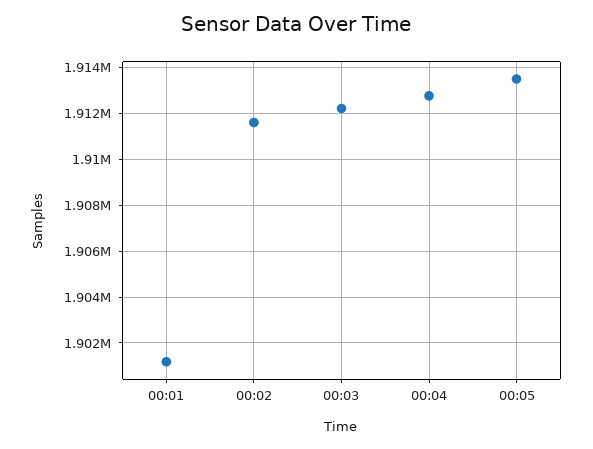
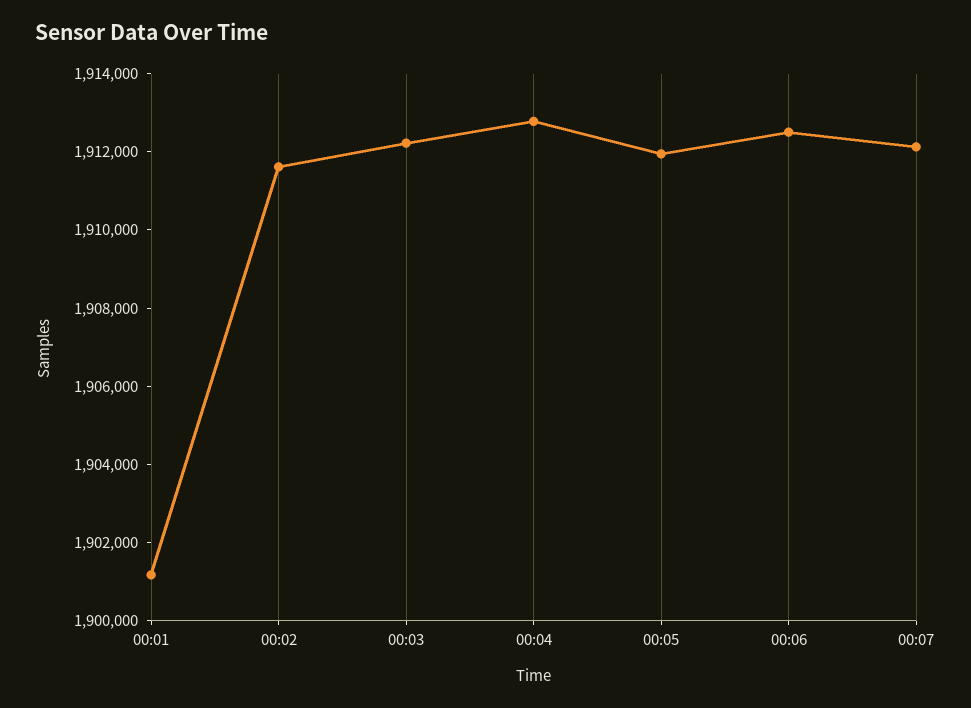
00:05: 1913500 -> 1912000
00:06: none -> 1912500
00:07: none -> 1912000

